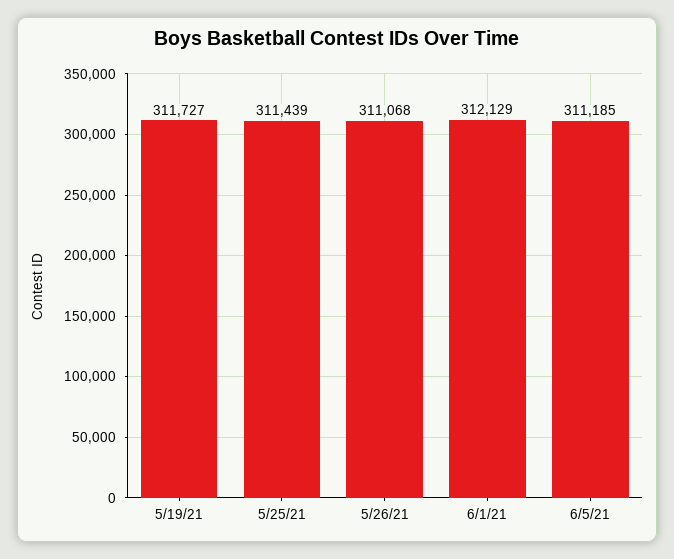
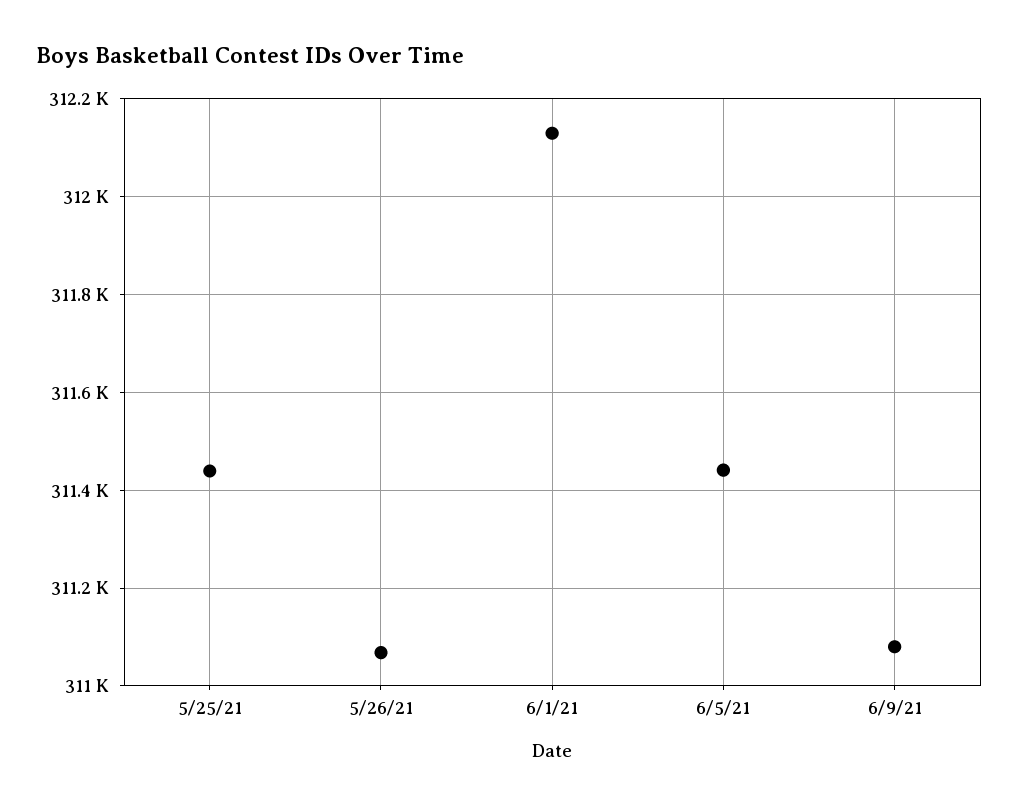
5/19/21: 311727 -> none
6/5/21: 311185 -> 311440
6/9/21: none -> 311080

